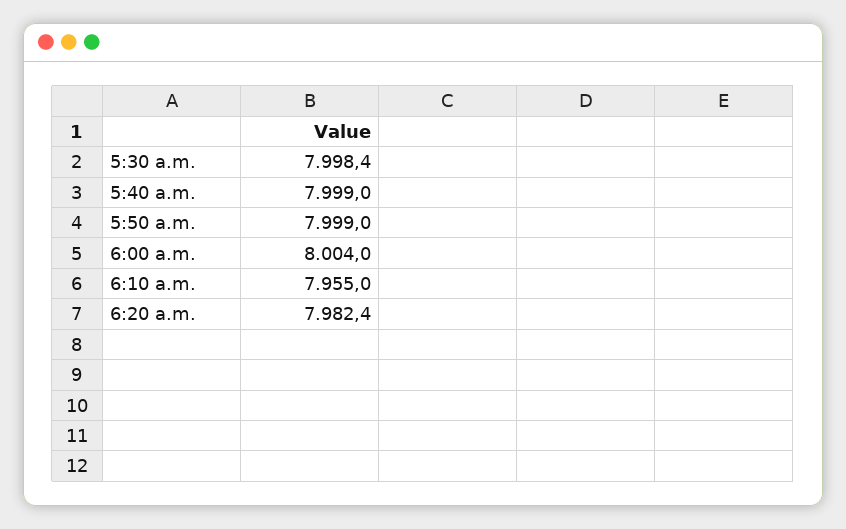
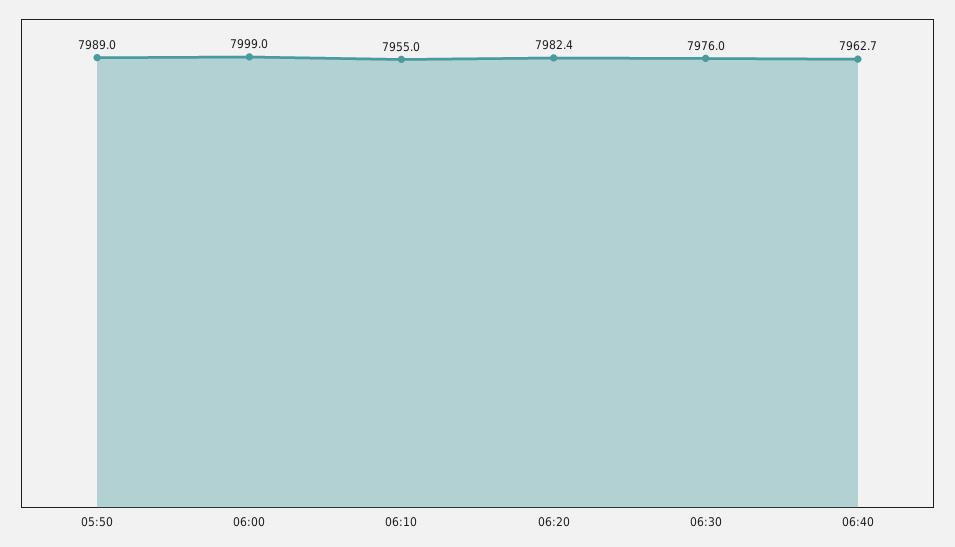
5:30 a.m.: 7998.4 -> none
5:40 a.m.: 7999 -> none
5:50 a.m.: 7999 -> 7989
6:00 a.m.: 8004 -> 7999
06:30: none -> 7976
06:40: none -> 7962.7

